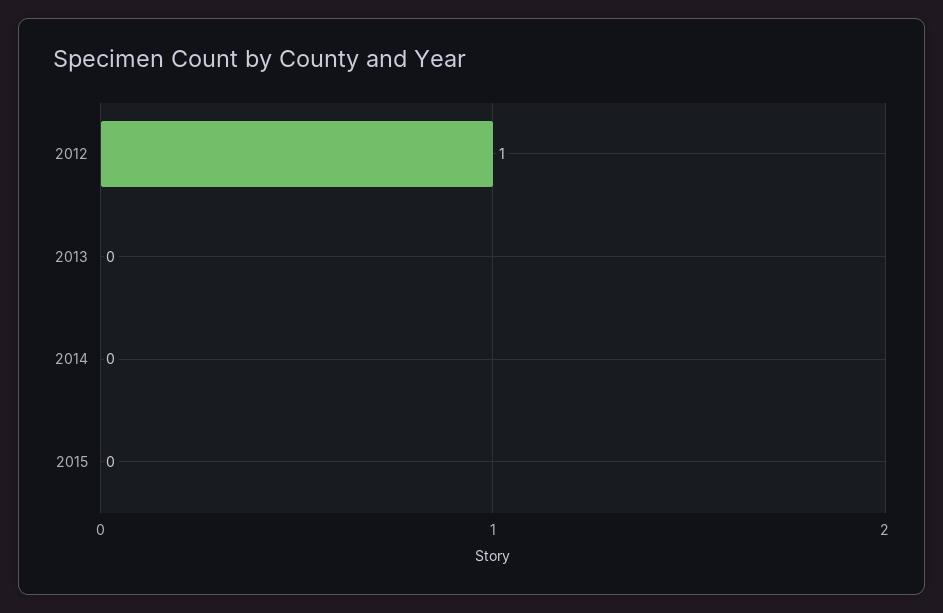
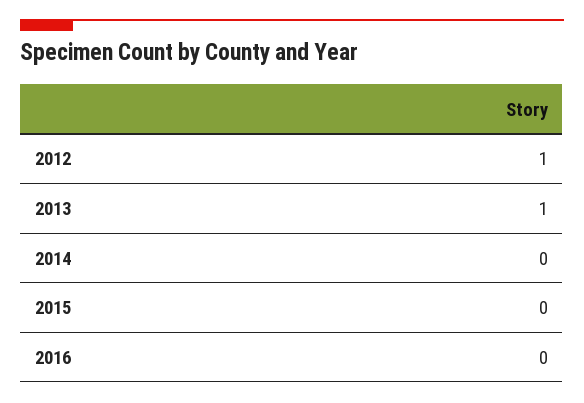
2013: 0 -> 1
2016: none -> 0

